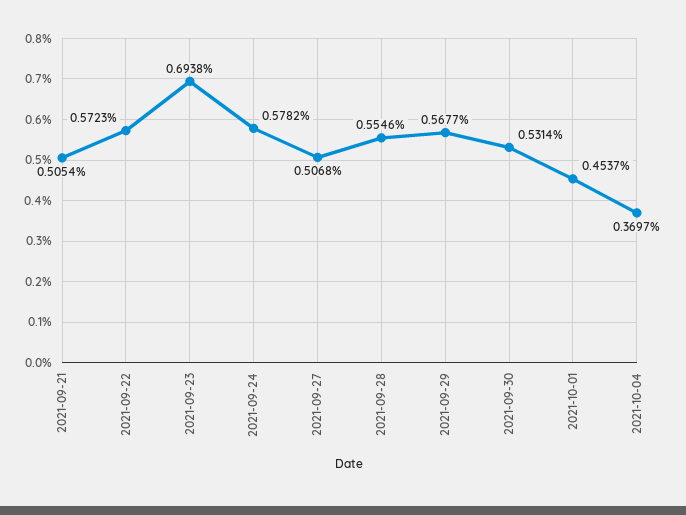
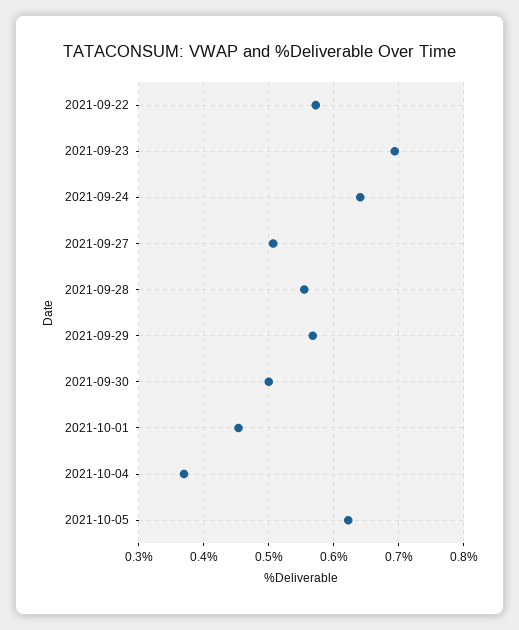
2021-09-21: 0.5054 -> none
2021-09-24: 0.5782 -> 0.64
2021-09-30: 0.5314 -> 0.5
2021-10-05: none -> 0.62

